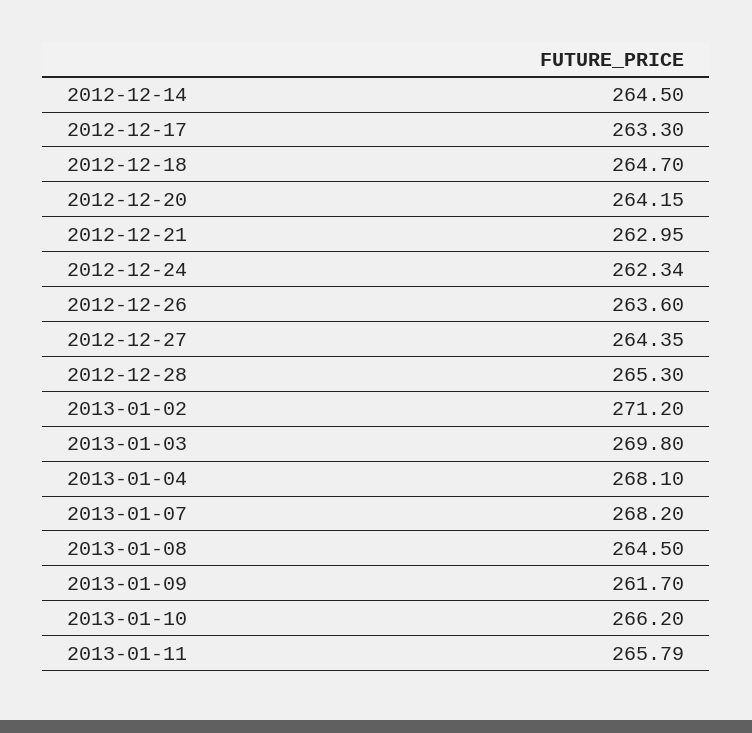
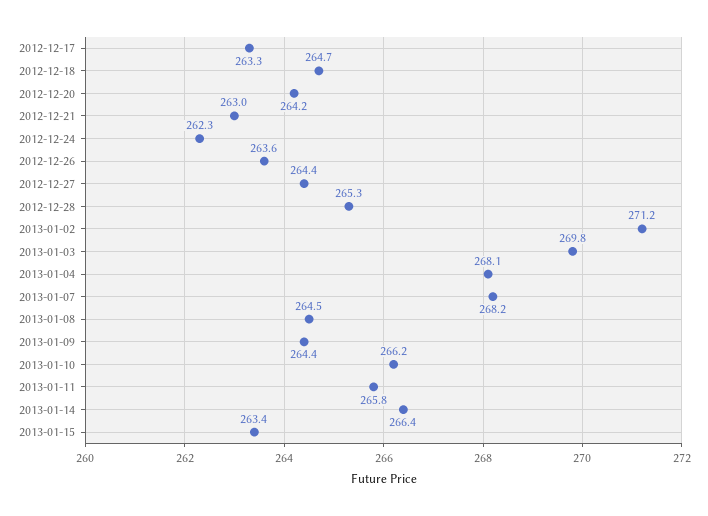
2012-12-14: 264.5 -> none
2013-01-09: 261.7 -> 264.4
2013-01-14: none -> 266.4
2013-01-15: none -> 263.4

